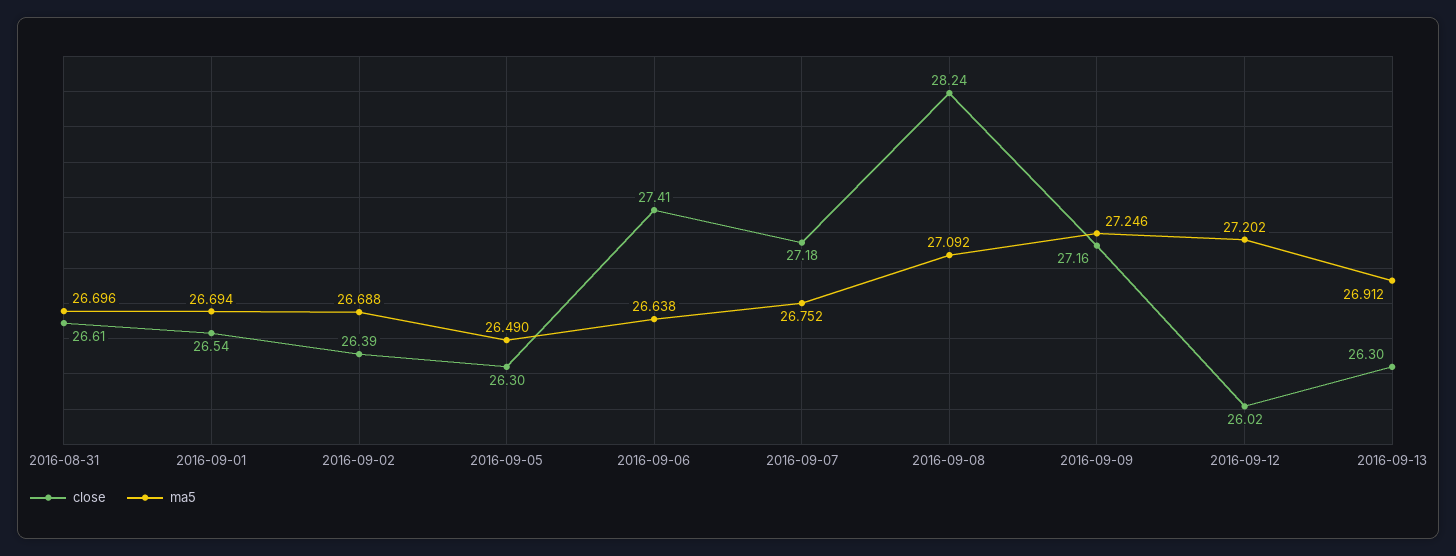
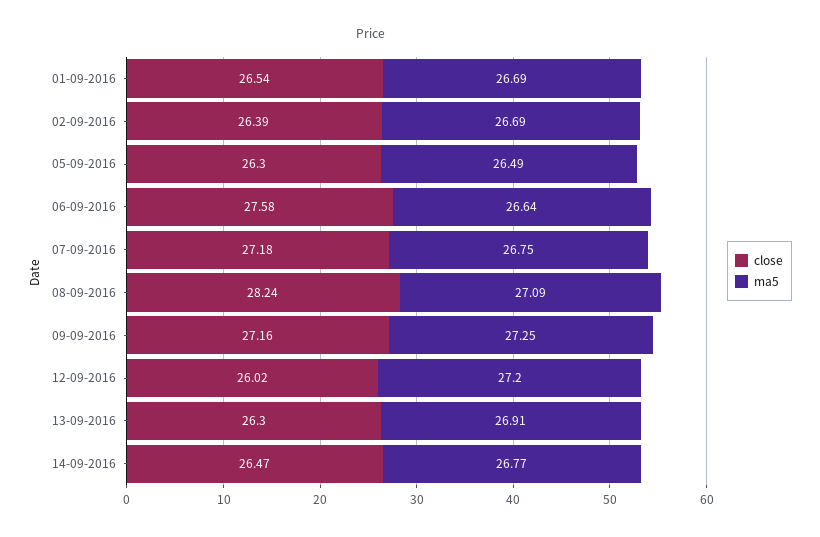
close, 2016-08-31: 26.61 -> none
ma5, 2016-08-31: 26.696 -> none
close, 2016-09-06: 27.41 -> 27.58
close, 14-09-2016: none -> 26.47
ma5, 14-09-2016: none -> 26.77

